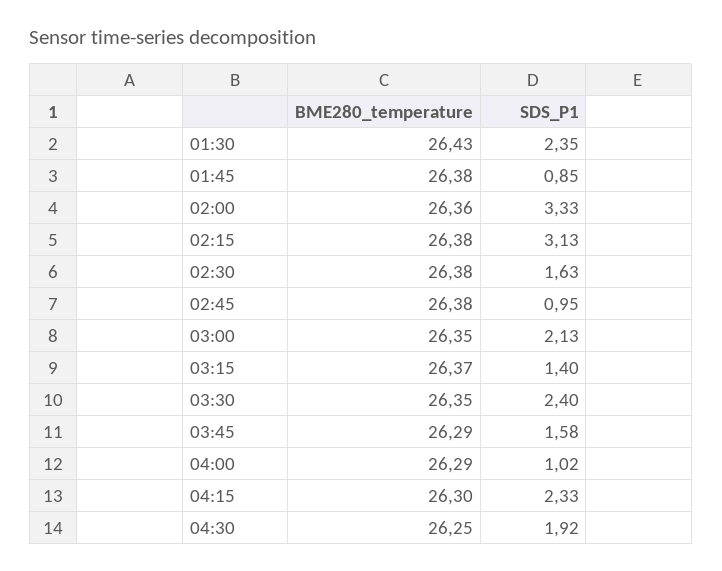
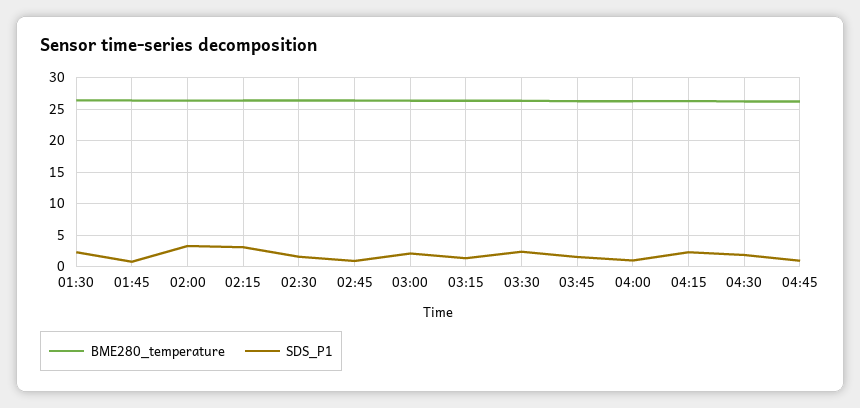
BME280_temperature, 04:45: none -> 26
SDS_P1, 04:45: none -> 1

